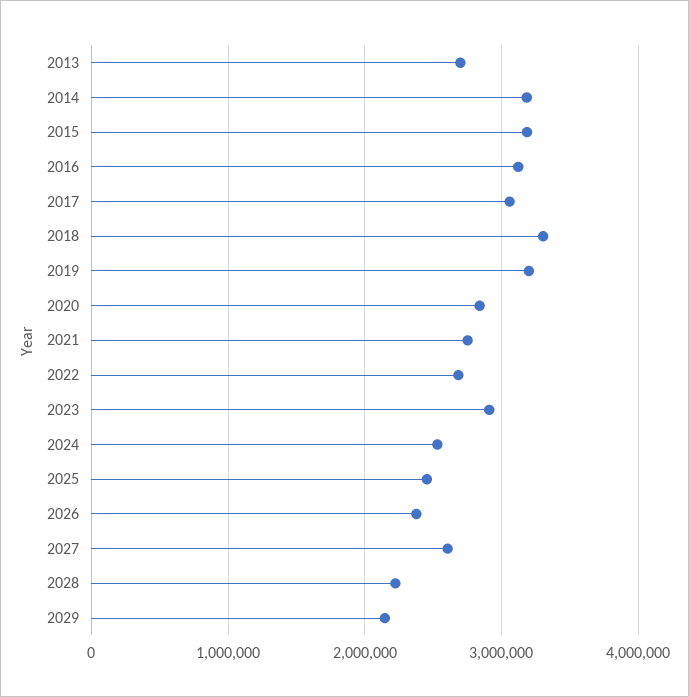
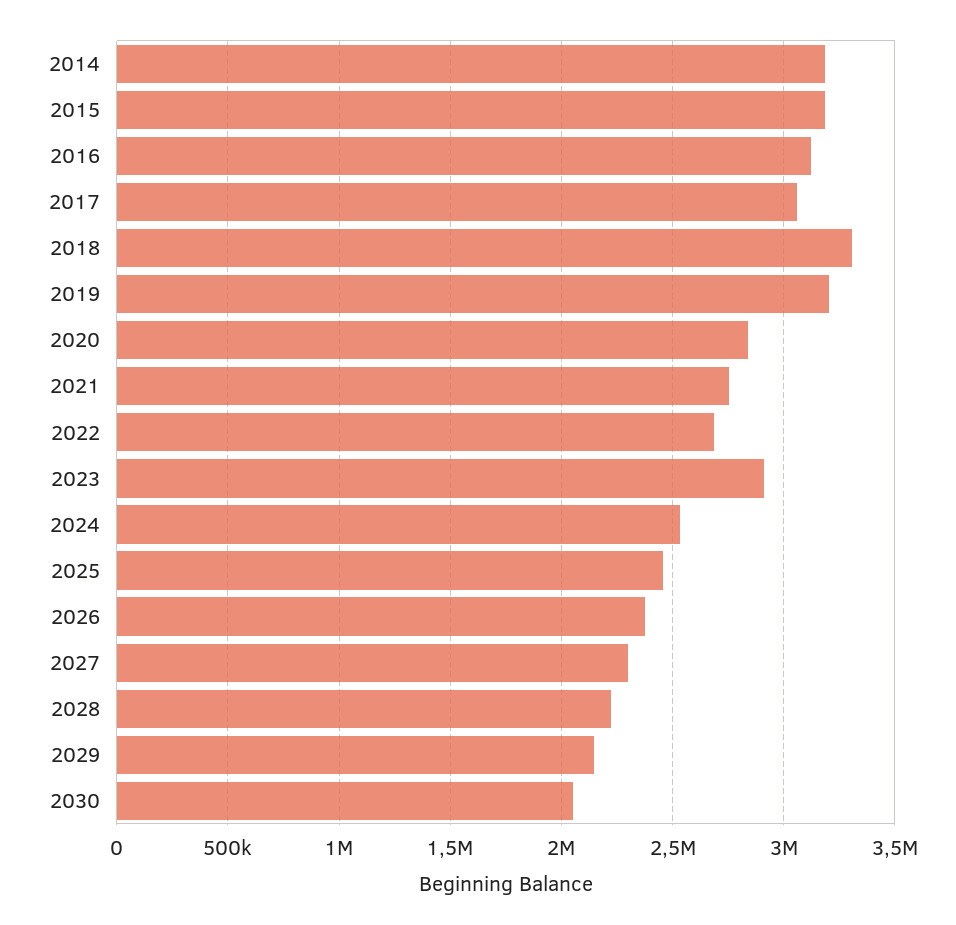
2013: 2700000 -> none
2027: 2600000 -> 2300000
2030: none -> 2050000

